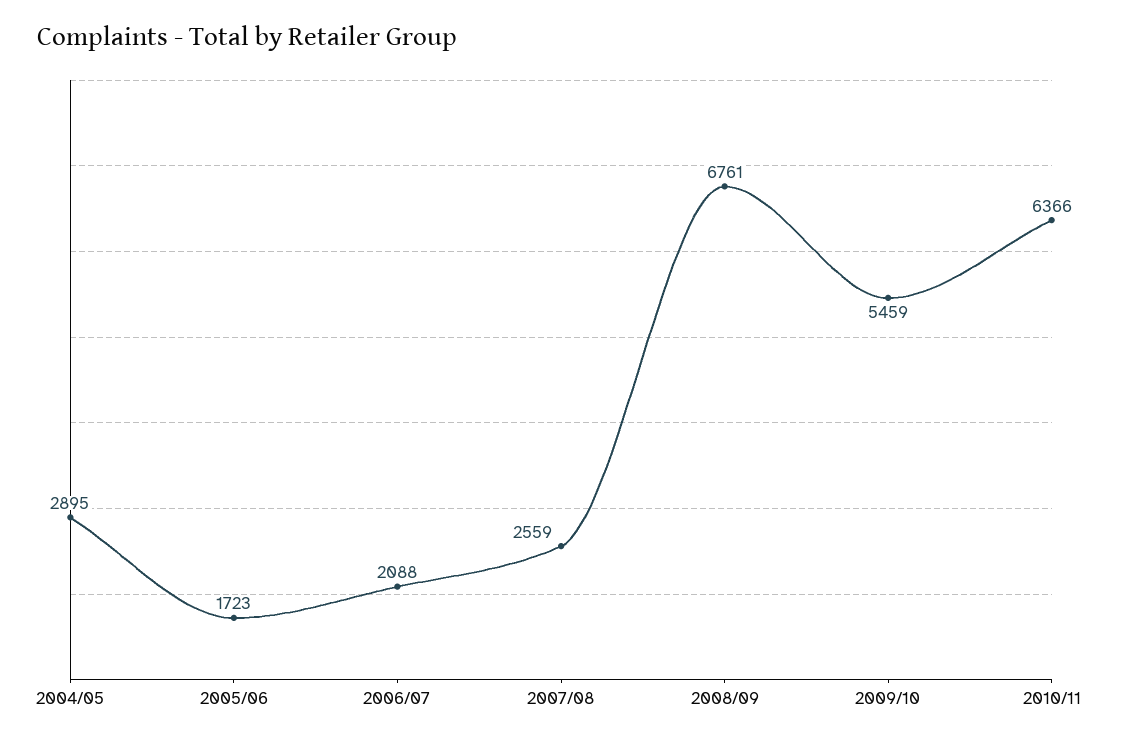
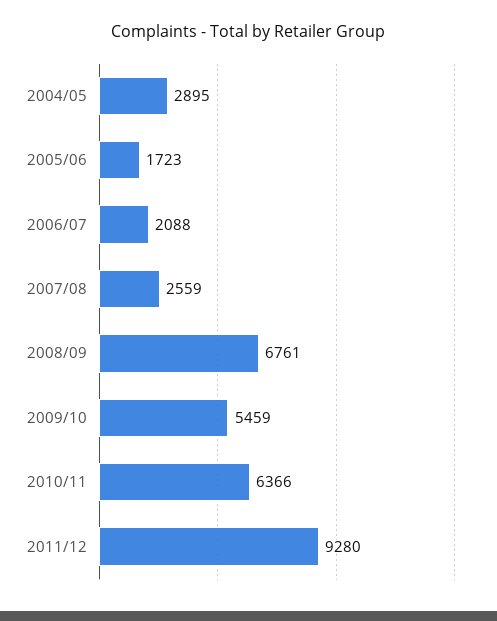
2011/12: none -> 9280

